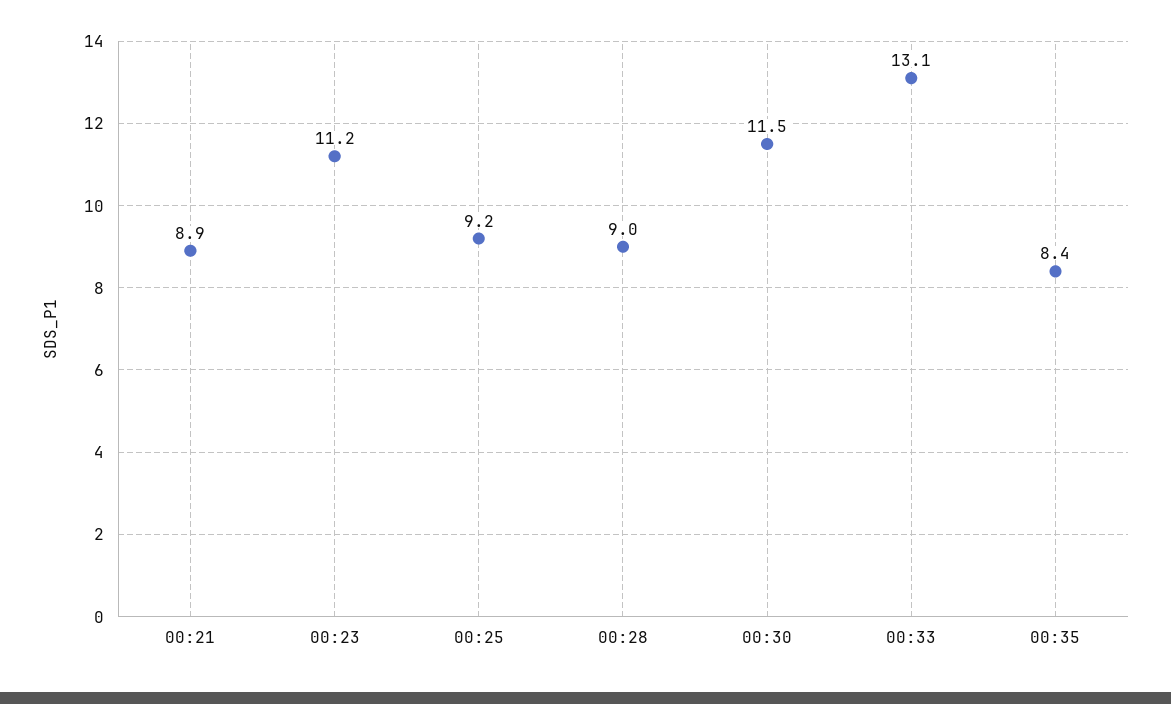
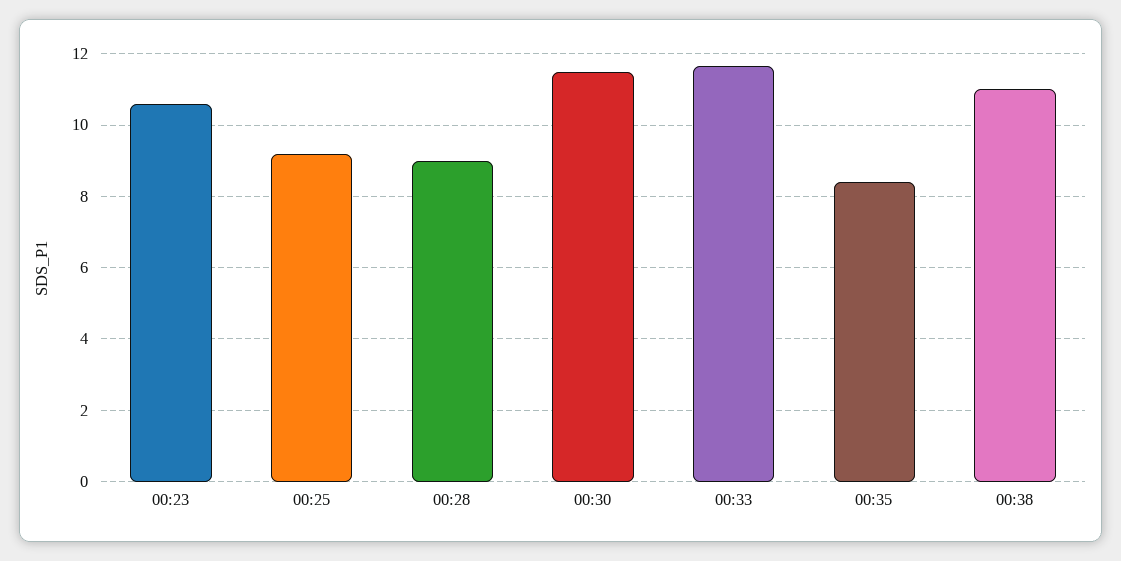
00:21: 8.9 -> none
00:23: 11.2 -> 10.6
00:33: 13.1 -> 11.6
00:38: none -> 11

